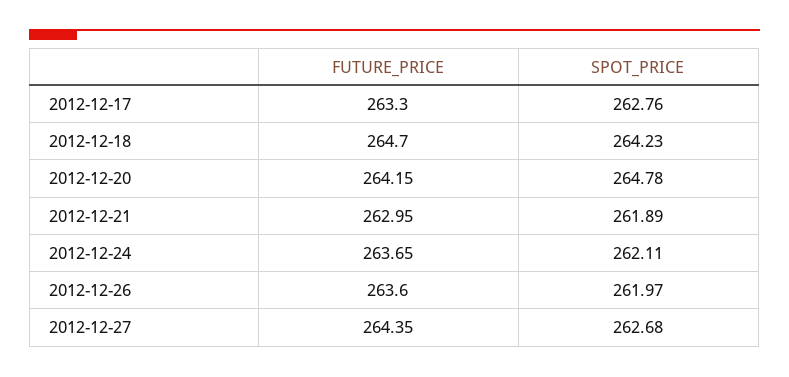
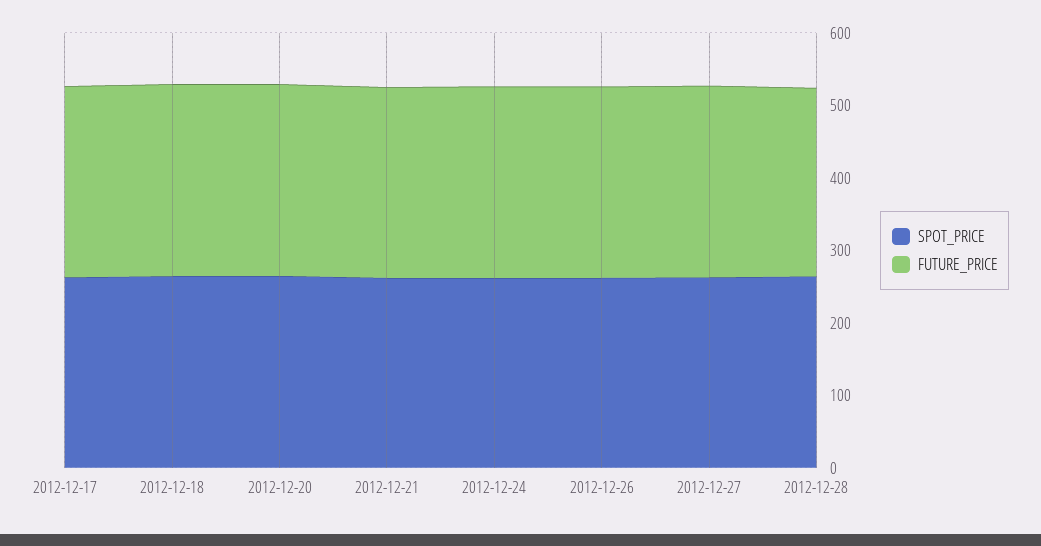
SPOT_PRICE, 2012-12-28: none -> 260
FUTURE_PRICE, 2012-12-28: none -> 260

